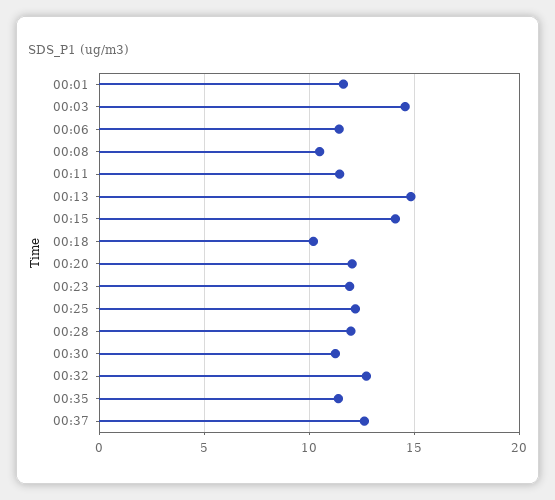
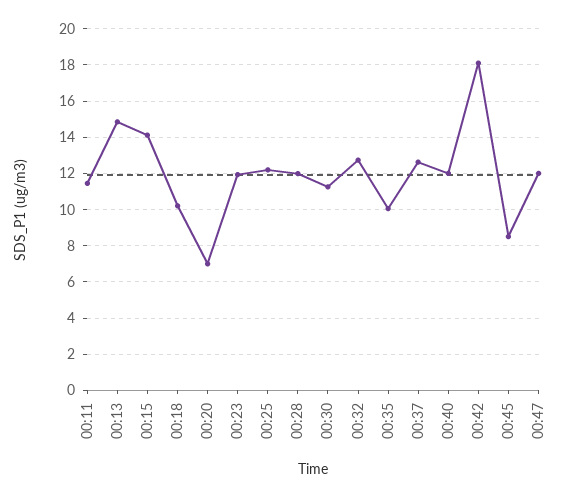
00:01: 11.5 -> none
00:03: 14.5 -> none
00:06: 11.5 -> none
00:08: 10.5 -> none
00:20: 12 -> 7
00:35: 11.5 -> 10
00:40: none -> 12
00:42: none -> 18
00:45: none -> 8.5
00:47: none -> 12

